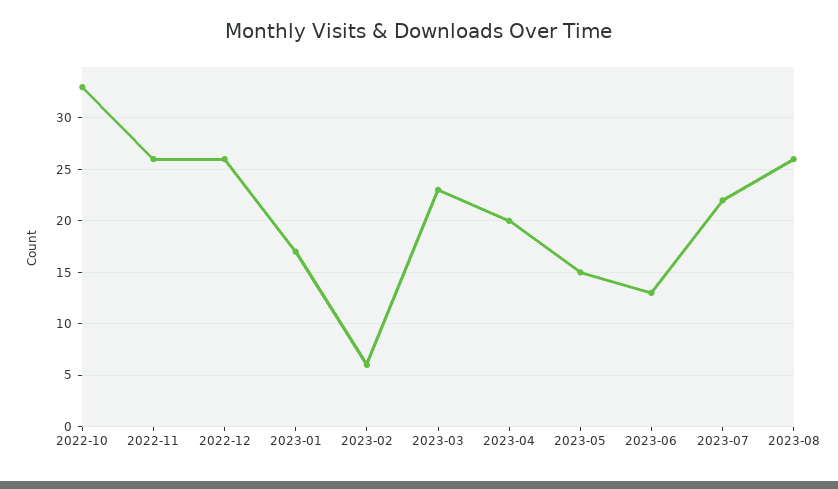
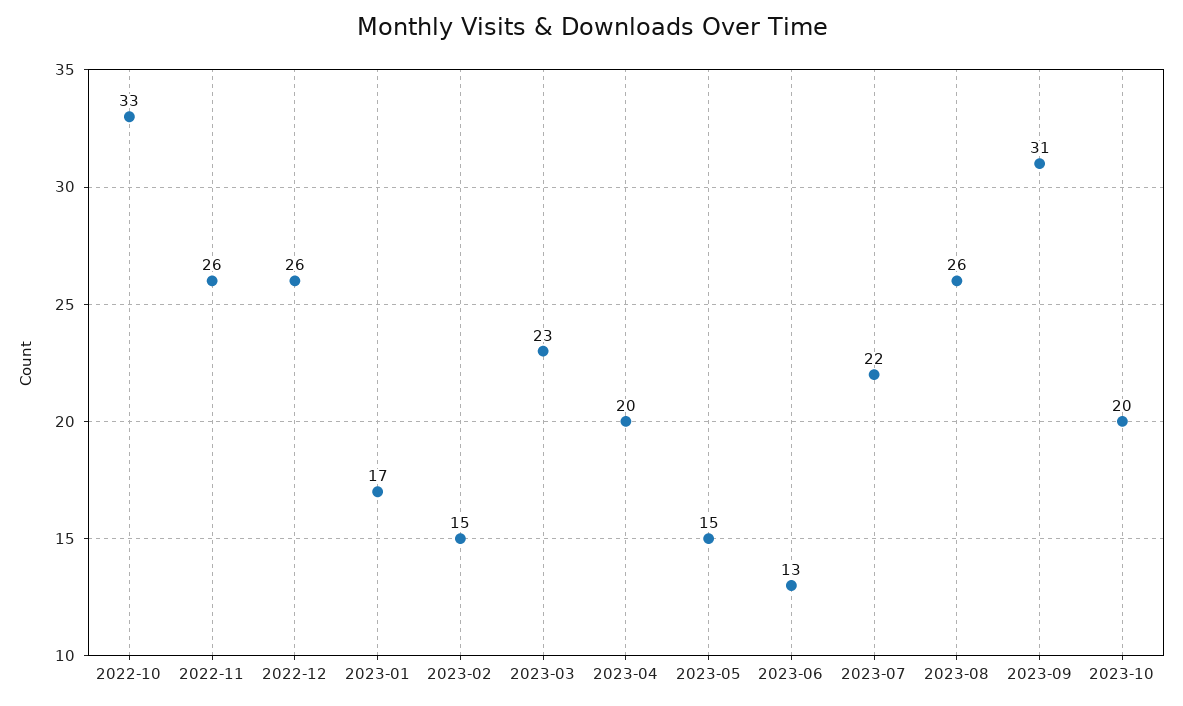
2023-02: 6 -> 15
2023-09: none -> 31
2023-10: none -> 20

